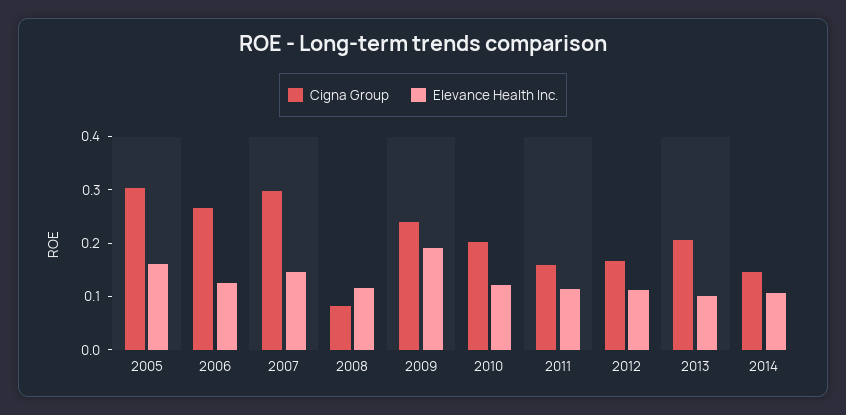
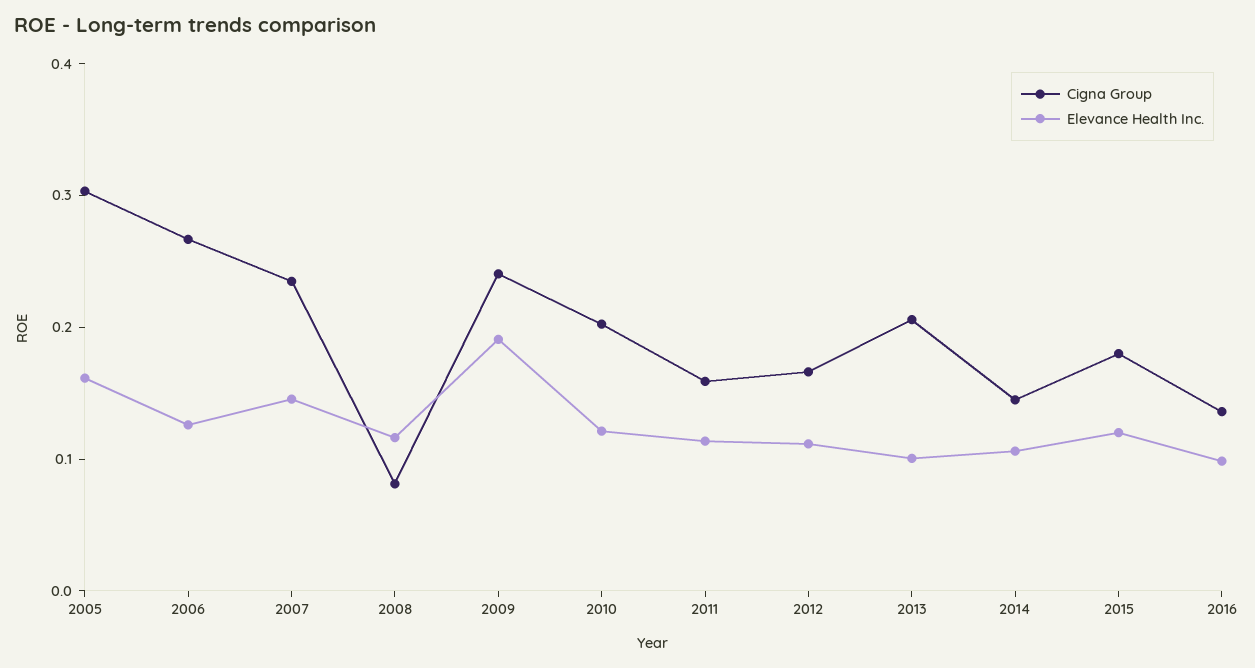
Cigna Group, 2007: 0.3 -> 0.24
Cigna Group, 2015: none -> 0.18
Elevance Health Inc., 2015: none -> 0.12
Cigna Group, 2016: none -> 0.14
Elevance Health Inc., 2016: none -> 0.1

